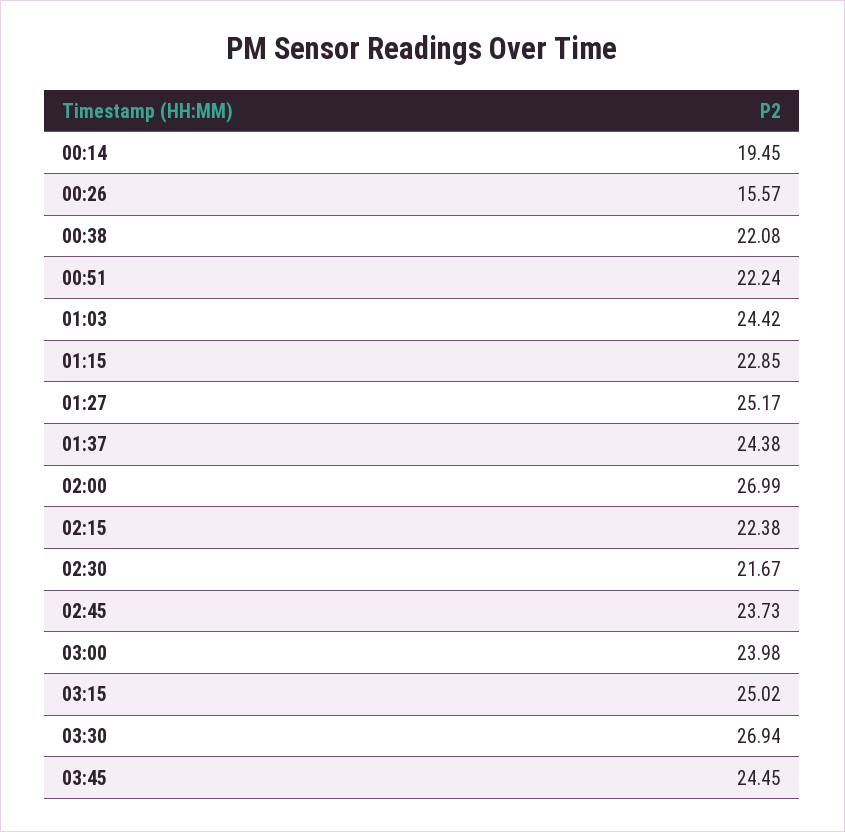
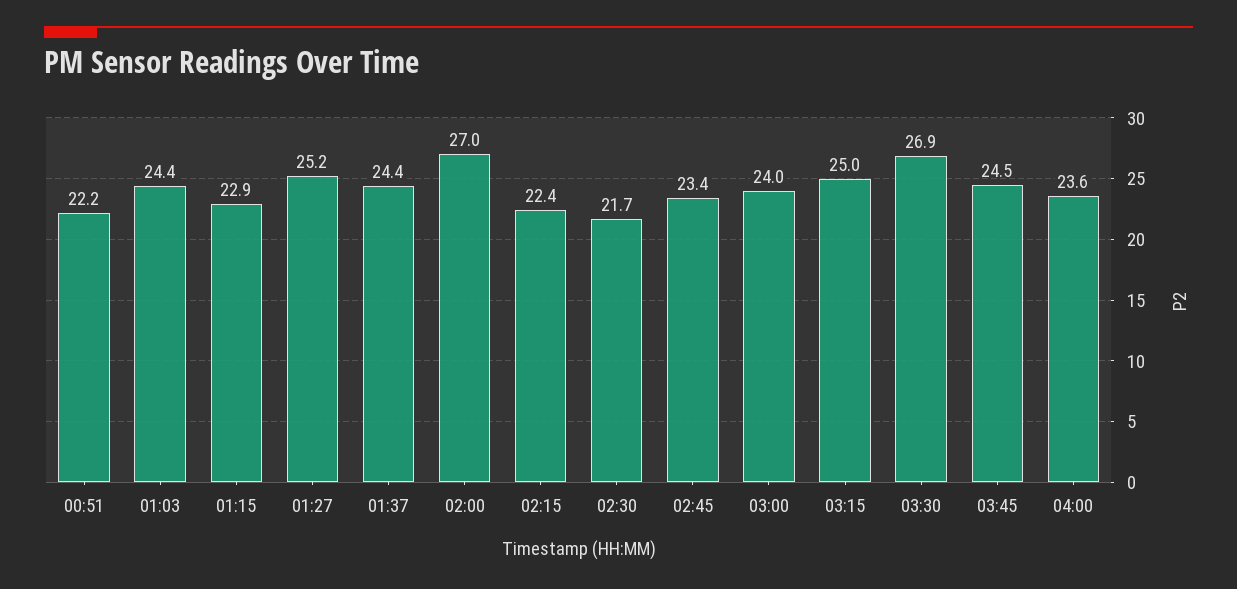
00:14: 19.45 -> none
00:26: 15.57 -> none
00:38: 22.08 -> none
02:45: 23.73 -> 23.4
04:00: none -> 23.6

